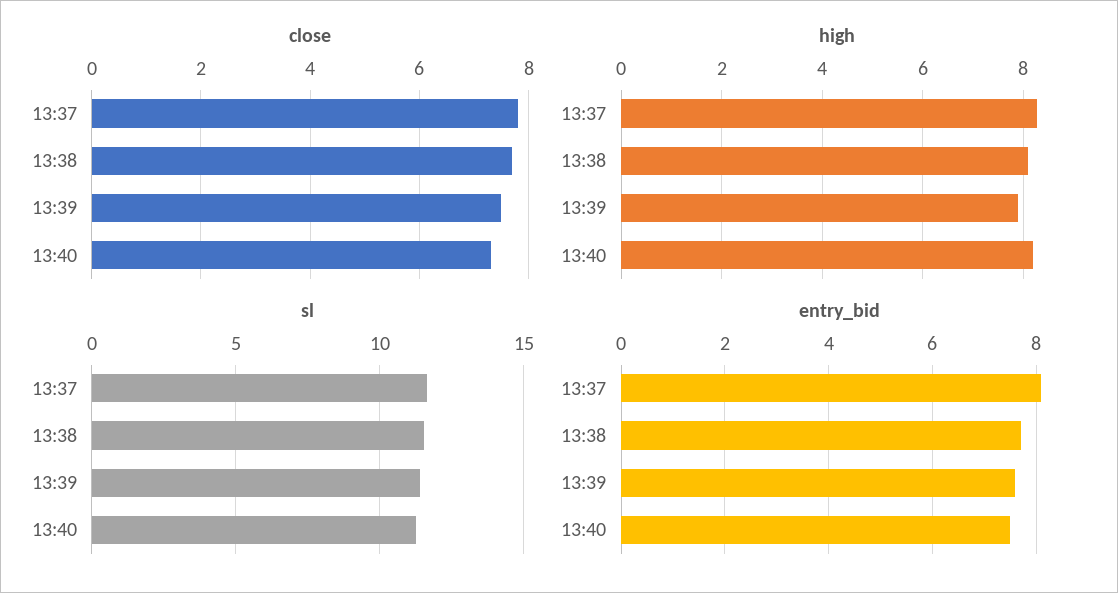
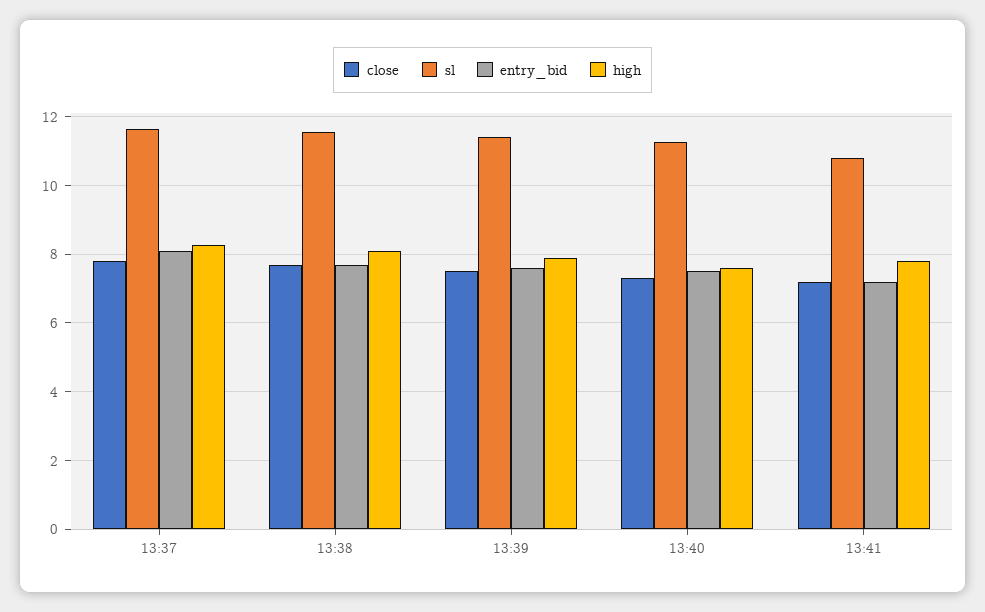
high, 13:40: 8.2 -> 7.6
close, 13:41: none -> 7.2
sl, 13:41: none -> 10.8
entry_bid, 13:41: none -> 7.2
high, 13:41: none -> 7.8

